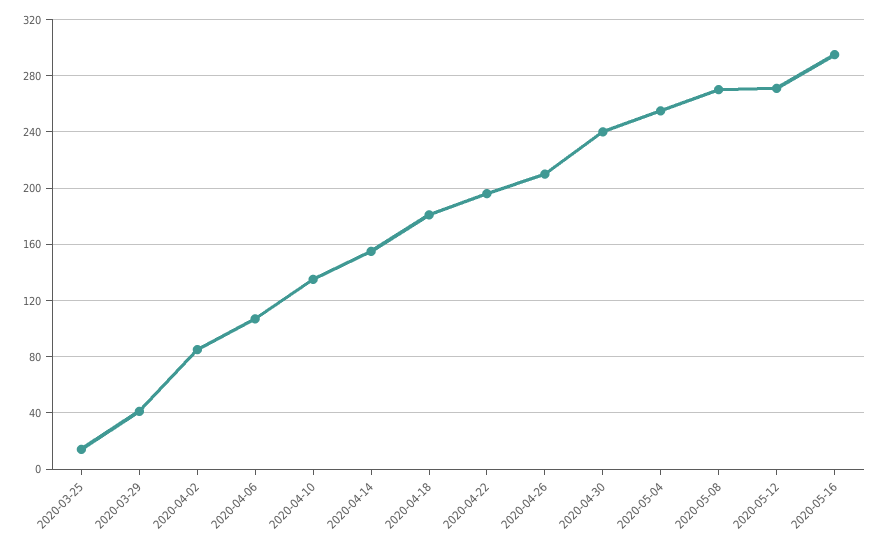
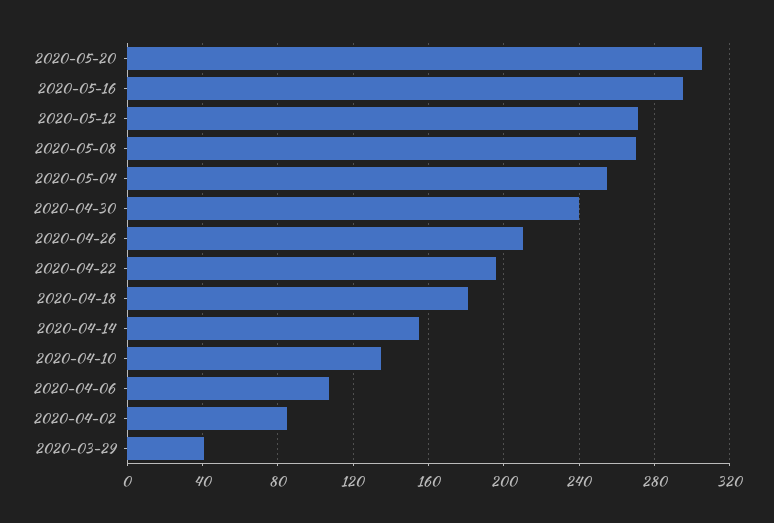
2020-03-25: 15 -> none
2020-05-20: none -> 305

